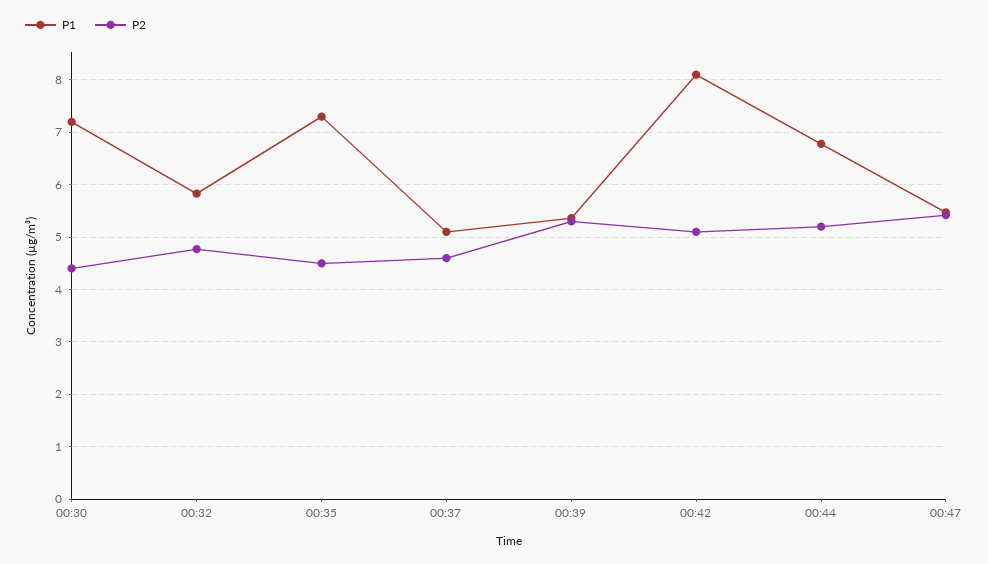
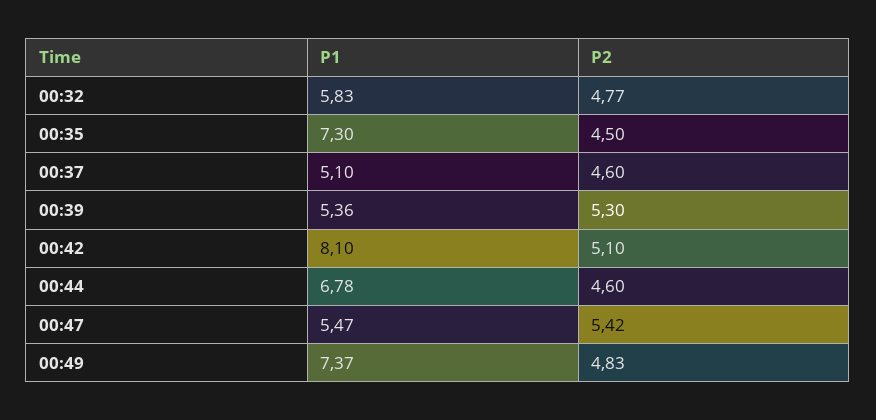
P1, 00:30: 7.2 -> none
P2, 00:30: 4.4 -> none
P2, 00:44: 5.2 -> 4.6
P1, 00:49: none -> 7.37
P2, 00:49: none -> 4.83

